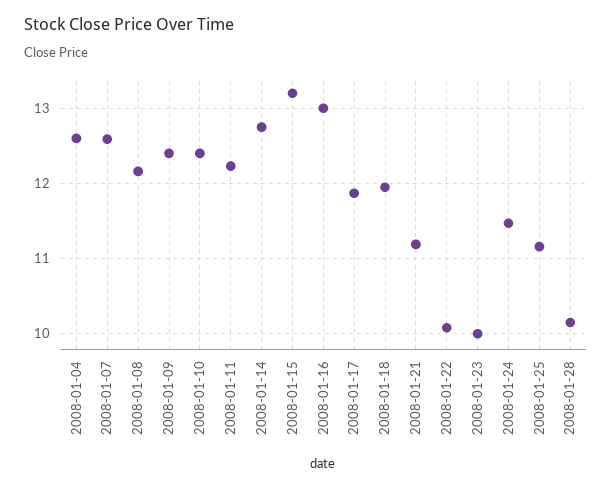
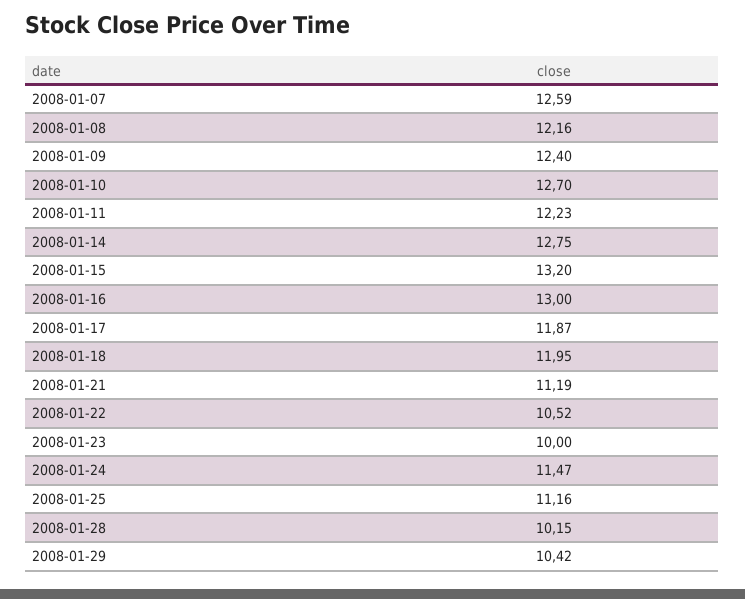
2008-01-04: 12.6 -> none
2008-01-10: 12.4 -> 12.7
2008-01-22: 10.1 -> 10.52
2008-01-29: none -> 10.42

